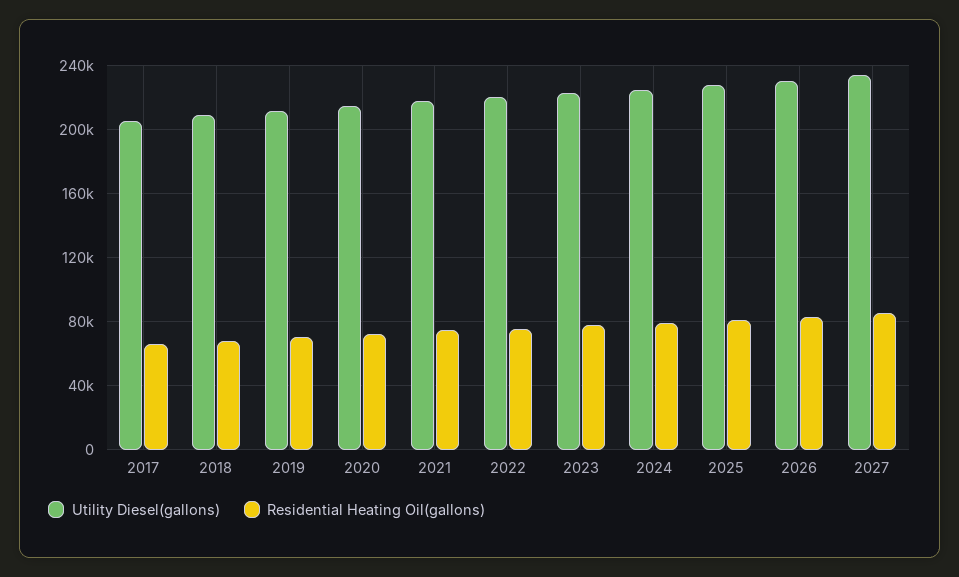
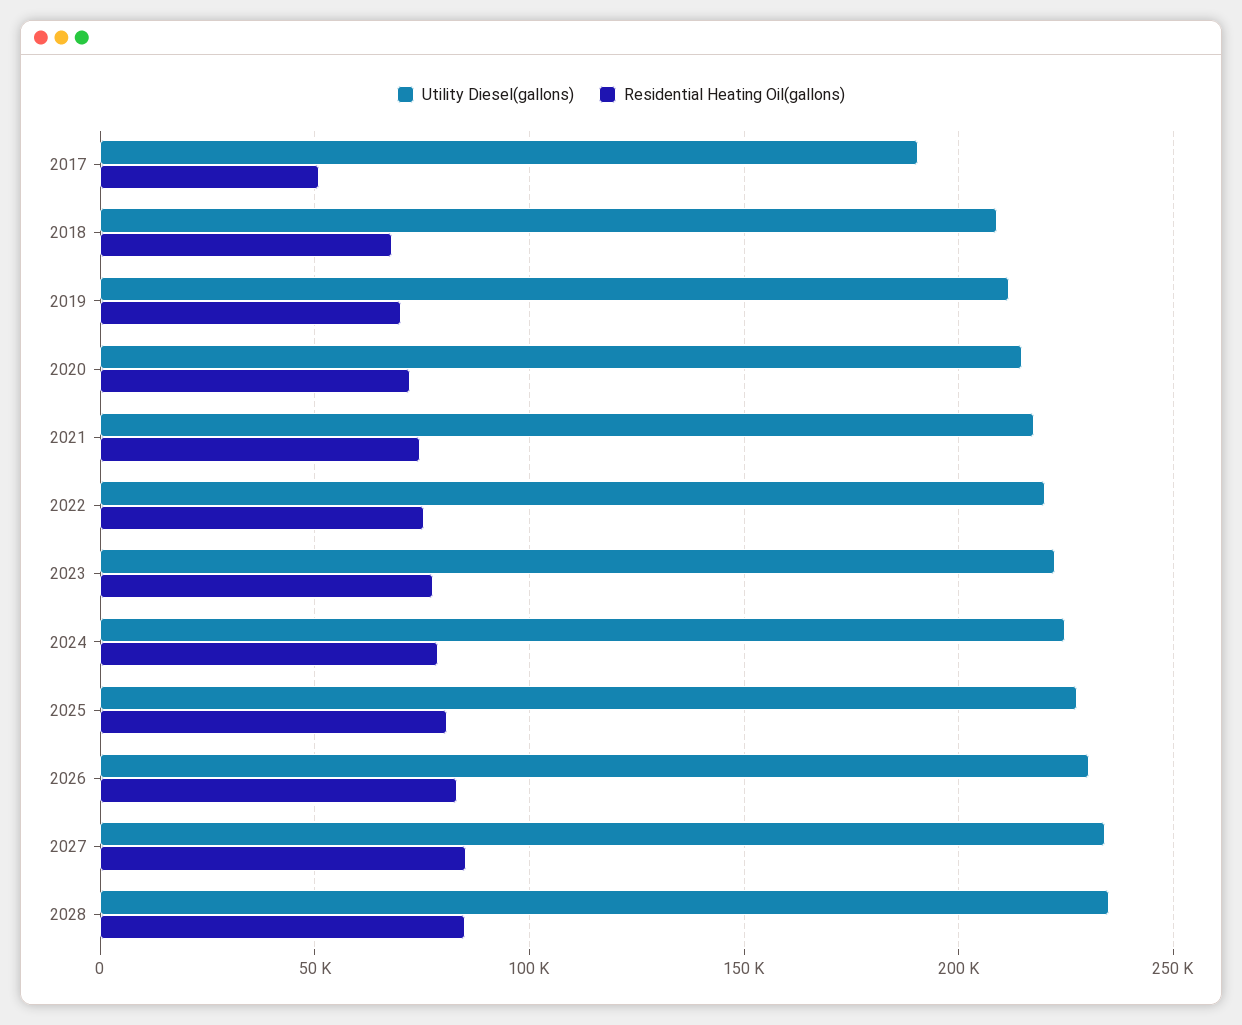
Utility Diesel(gallons), 2017: 205000 -> 190000
Residential Heating Oil(gallons), 2017: 65000 -> 50000
Utility Diesel(gallons), 2028: none -> 235000
Residential Heating Oil(gallons), 2028: none -> 85000

